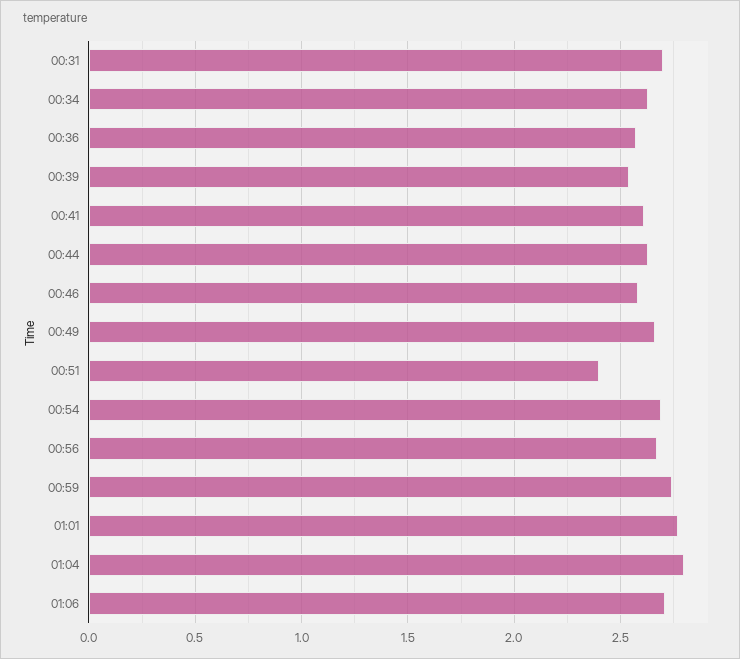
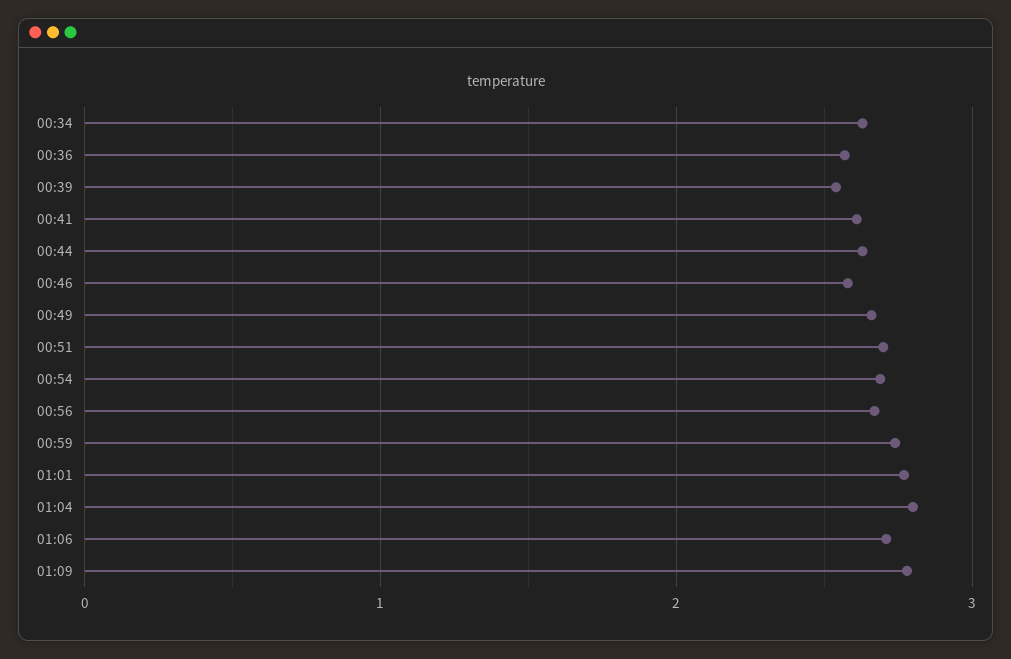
00:31: 2.7 -> none
00:51: 2.4 -> 2.7
01:09: none -> 2.8

